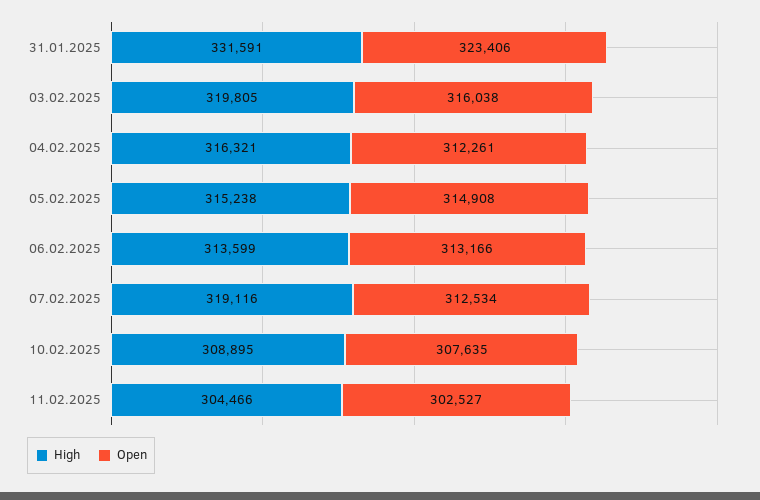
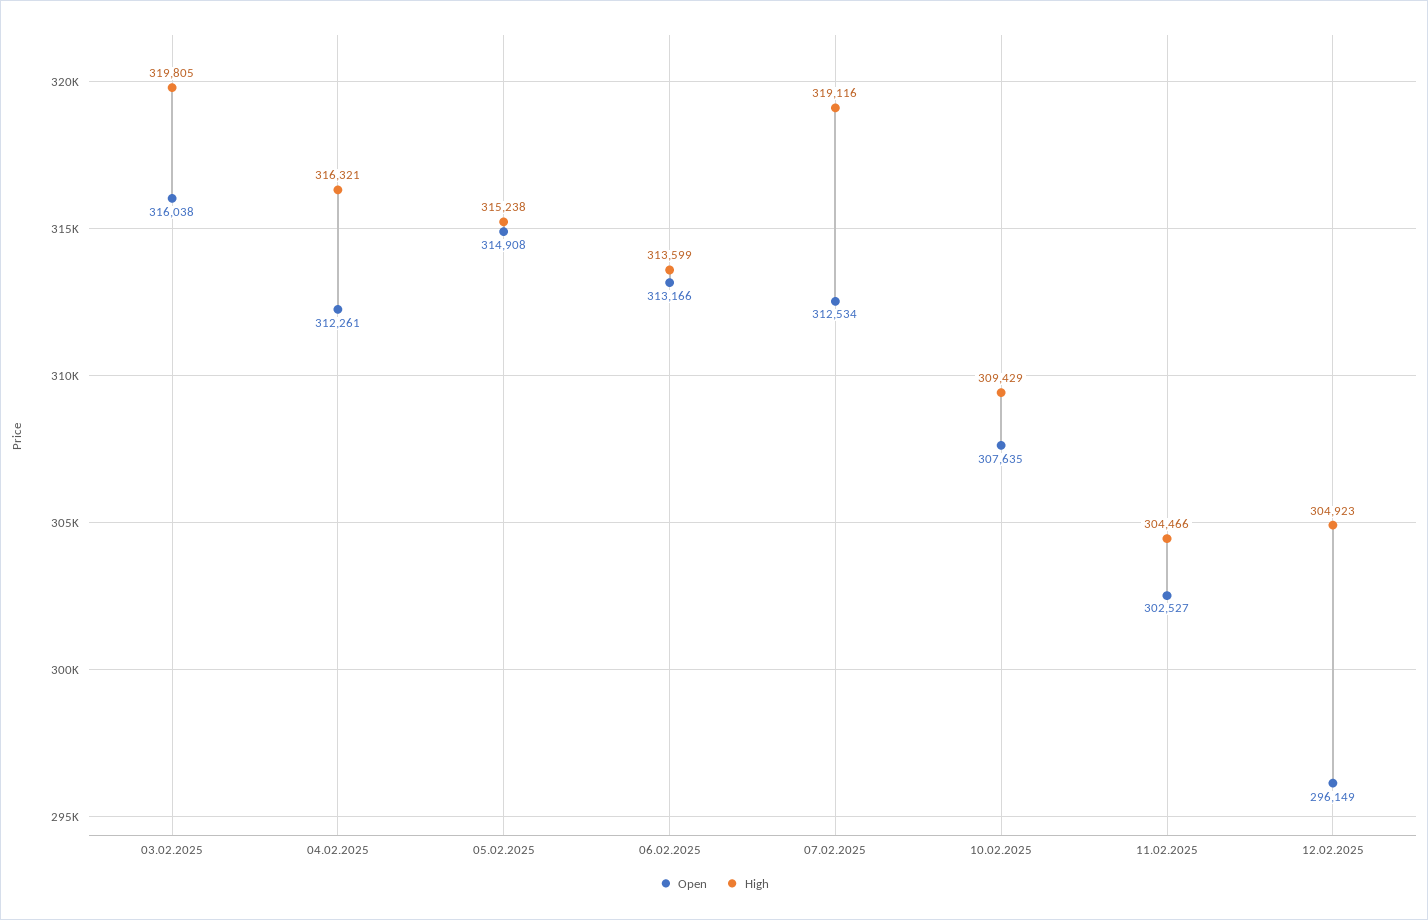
High, 31.01.2025: 331591 -> none
Open, 31.01.2025: 323406 -> none
High, 10.02.2025: 308895 -> 309429
Open, 12.02.2025: none -> 296149
High, 12.02.2025: none -> 304923

